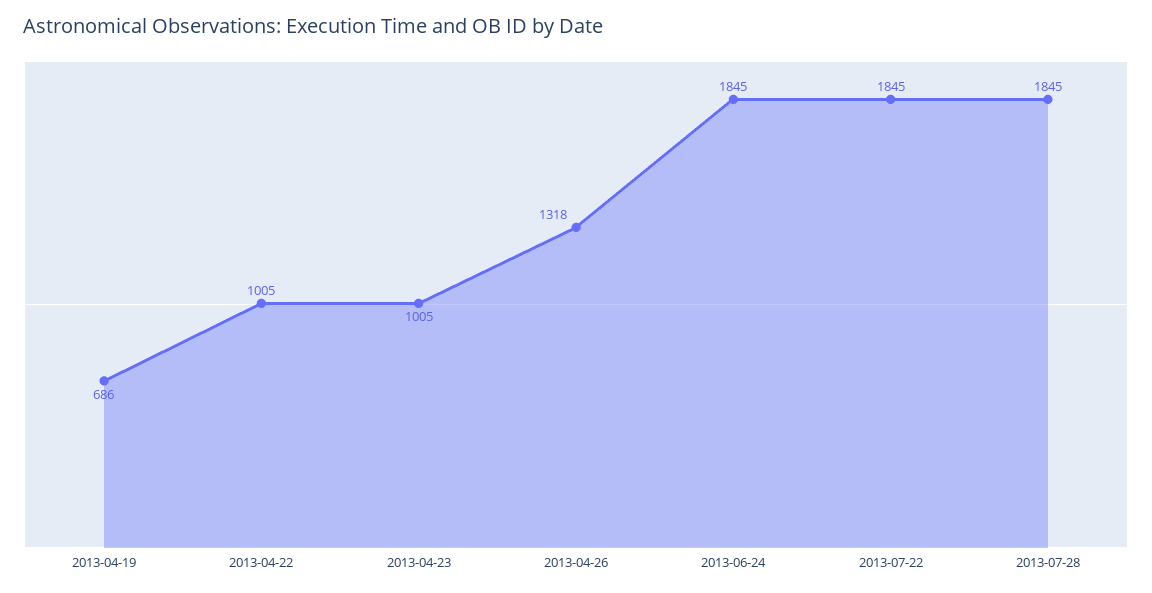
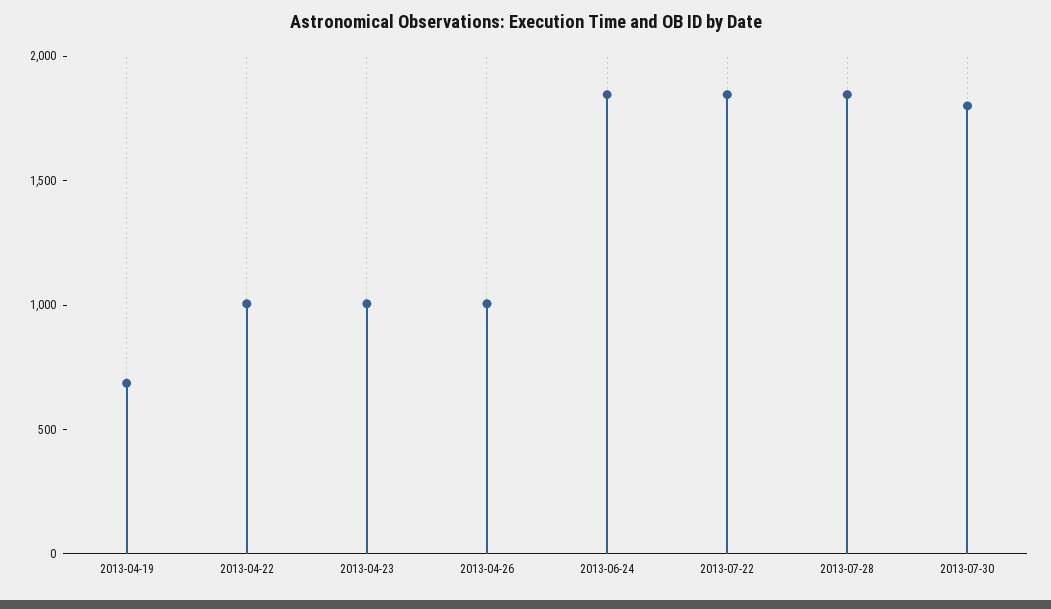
2013-04-26: 1318 -> 1000
2013-07-30: none -> 1800

